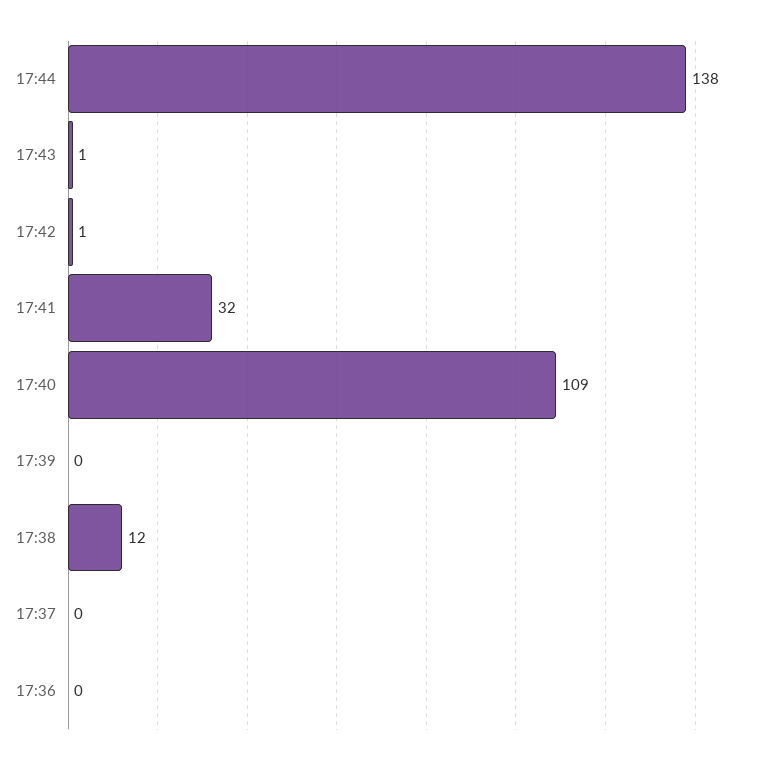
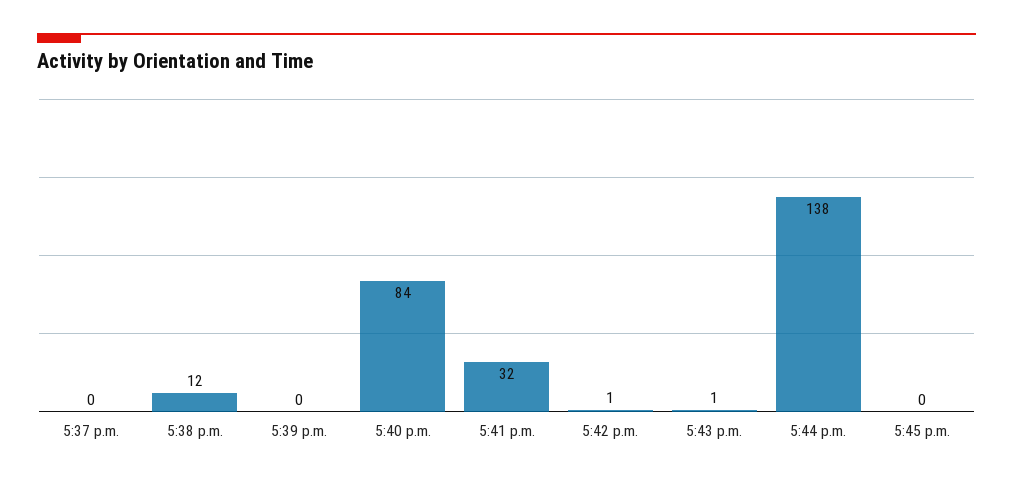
17:40: 109 -> 84
17:36: 0 -> none
5:45 p.m.: none -> 0

